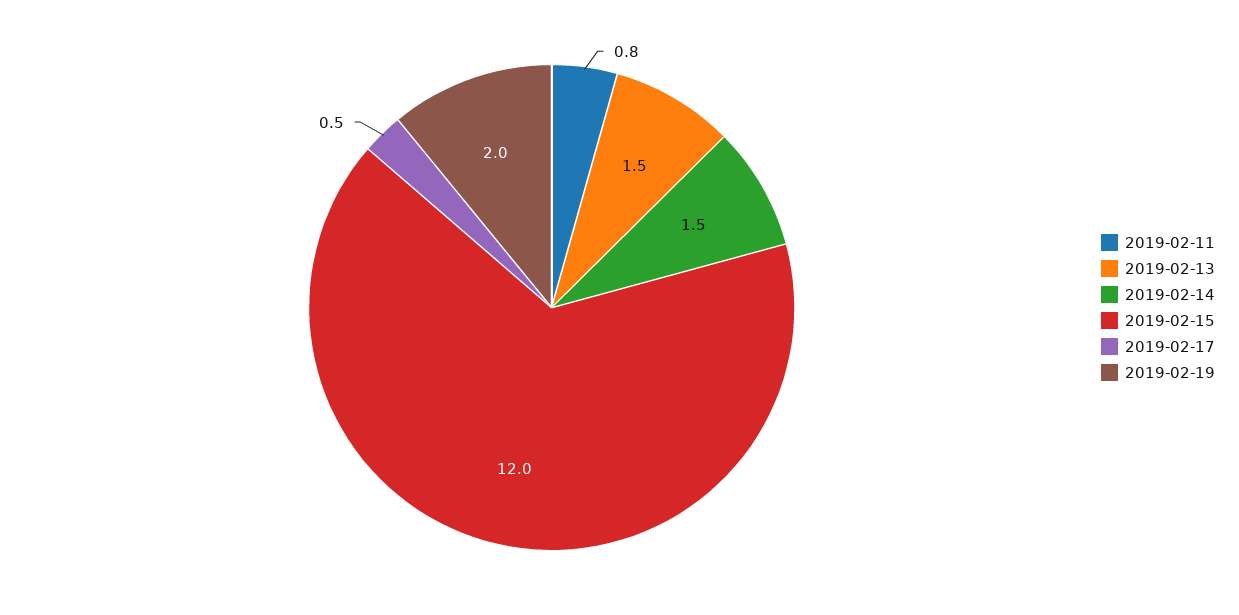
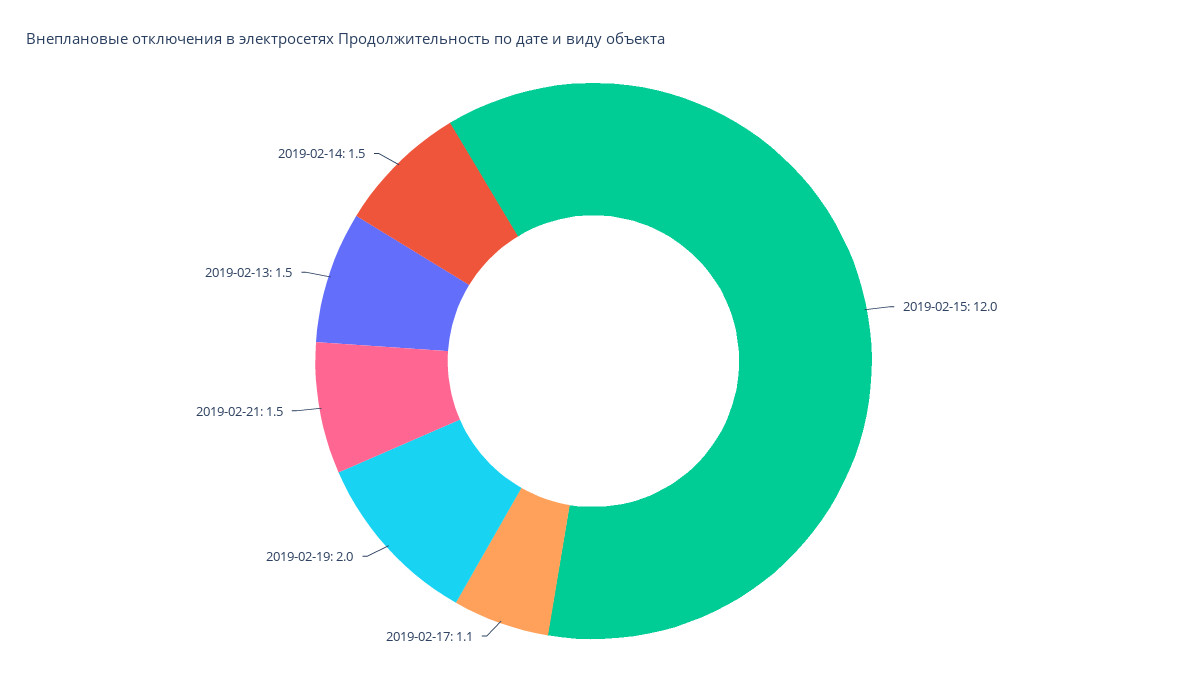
2019-02-11: 0.8 -> none
2019-02-17: 0.5 -> 1.1
2019-02-21: none -> 1.5

